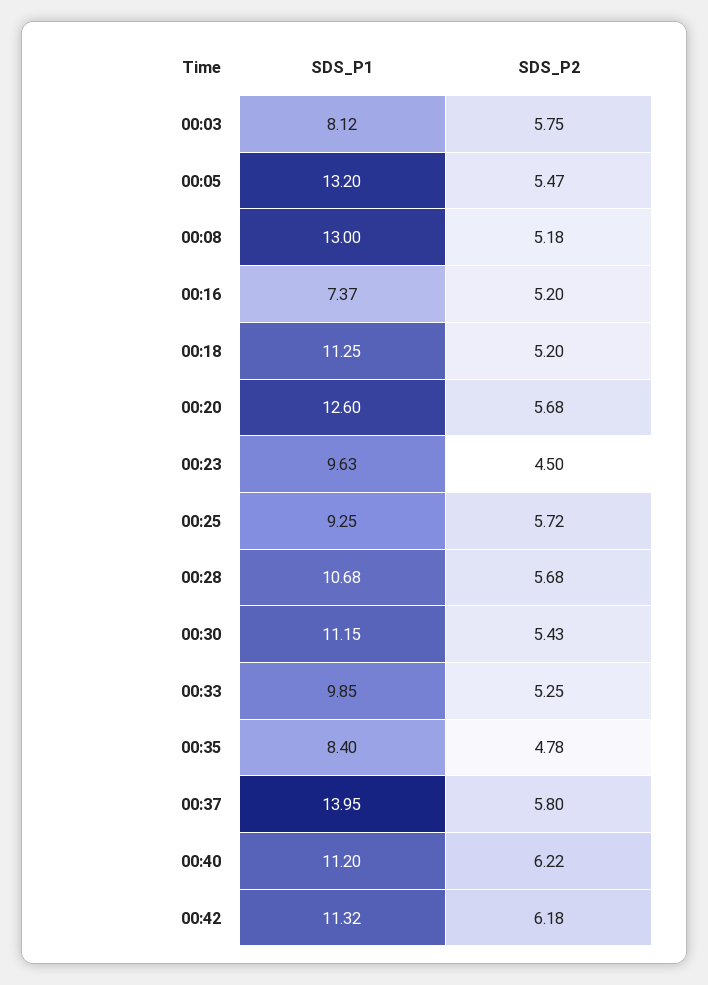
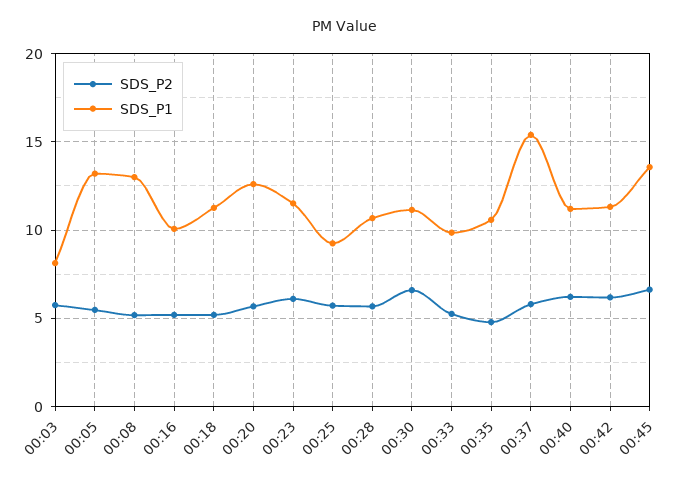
SDS_P1, 00:16: 7.37 -> 10
SDS_P1, 00:23: 9.63 -> 11.5
SDS_P2, 00:23: 4.5 -> 6
SDS_P2, 00:30: 5.43 -> 6.5
SDS_P1, 00:35: 8.4 -> 10.5
SDS_P1, 00:37: 13.95 -> 15.5
SDS_P2, 00:45: none -> 6.5
SDS_P1, 00:45: none -> 13.5

